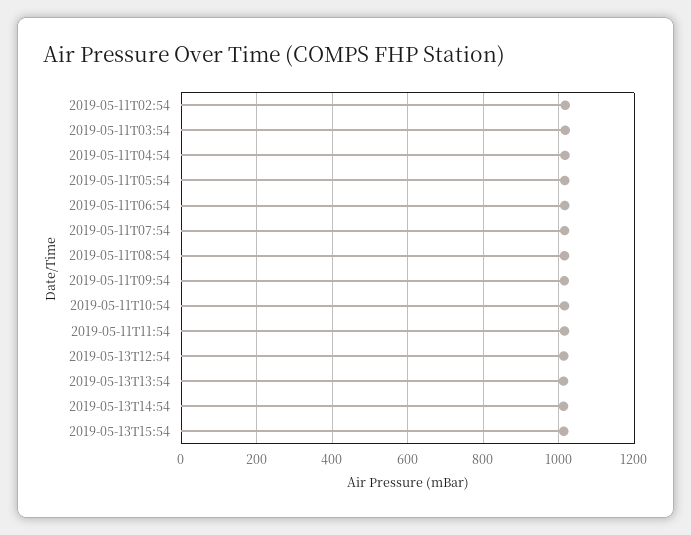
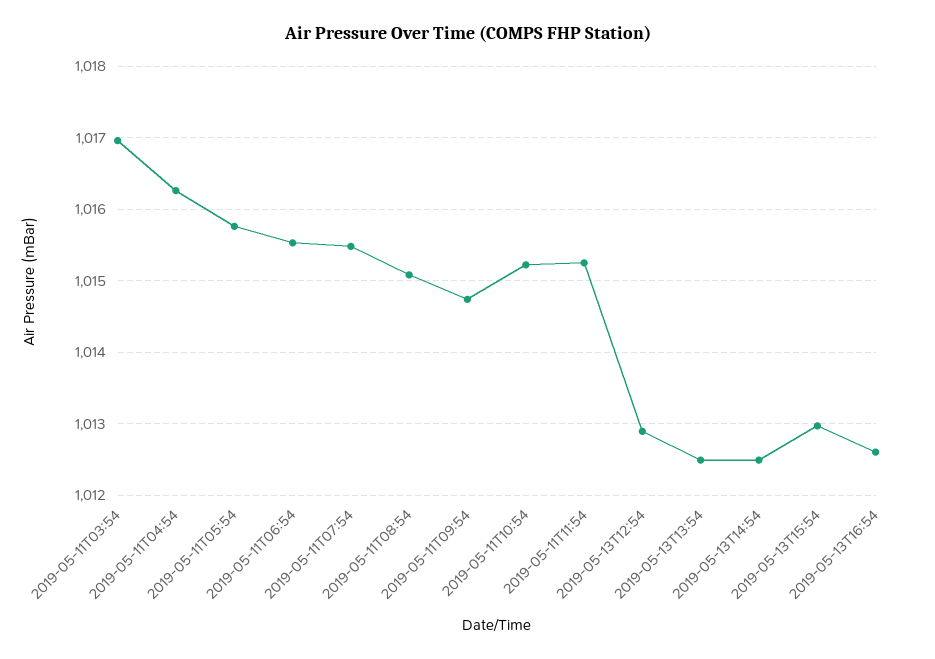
2019-05-11T02:54: 1020 -> none
2019-05-13T16:54: none -> 1012.6

